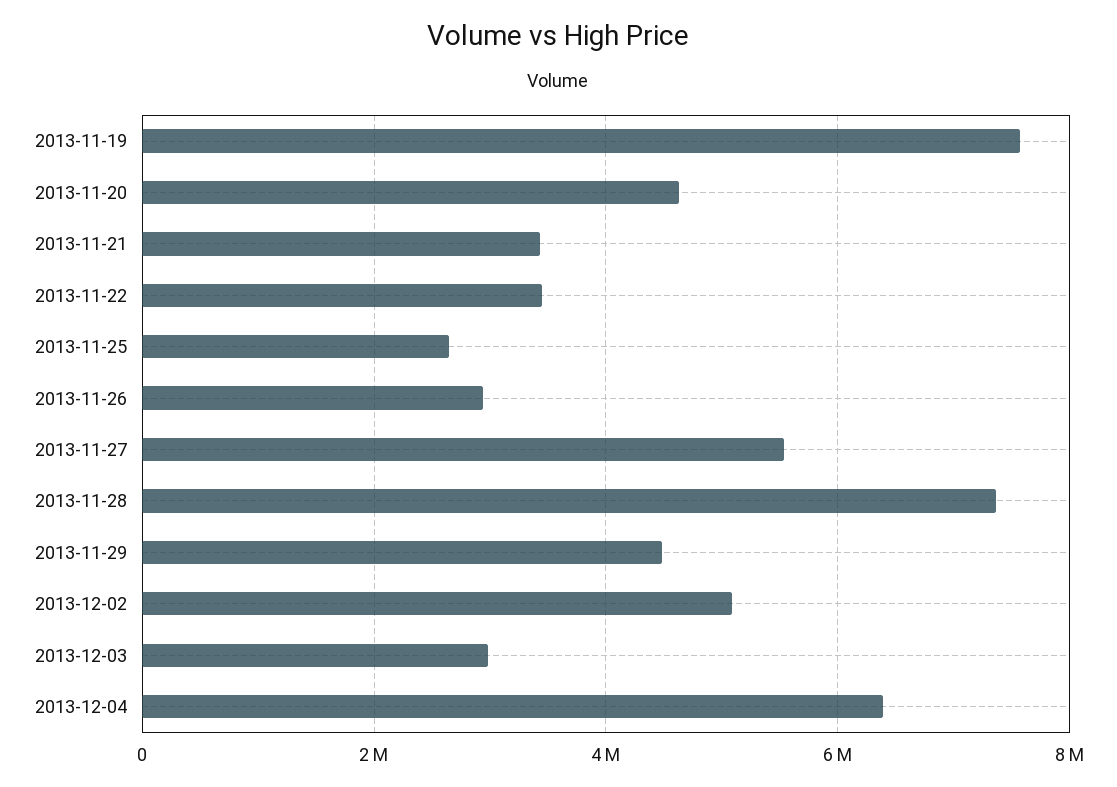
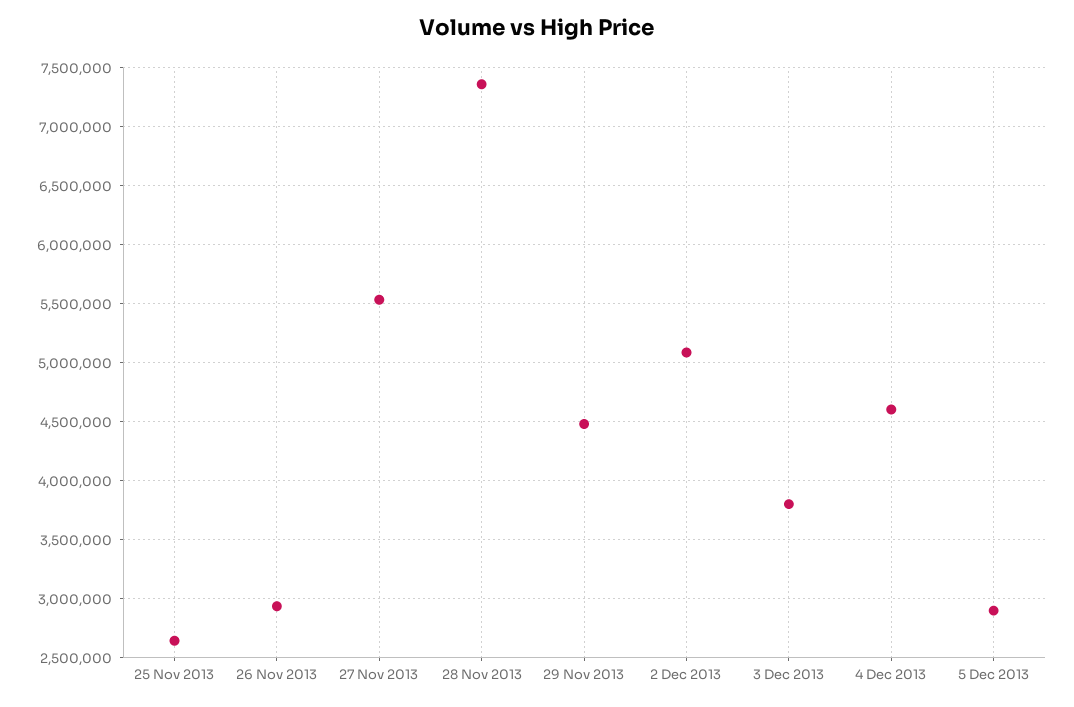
2013-11-19: 7600000 -> none
2013-11-20: 4600000 -> none
2013-11-21: 3400000 -> none
2013-11-22: 3400000 -> none
2013-12-03: 3000000 -> 3800000
2013-12-04: 6400000 -> 4600000
5 Dec 2013: none -> 2900000

